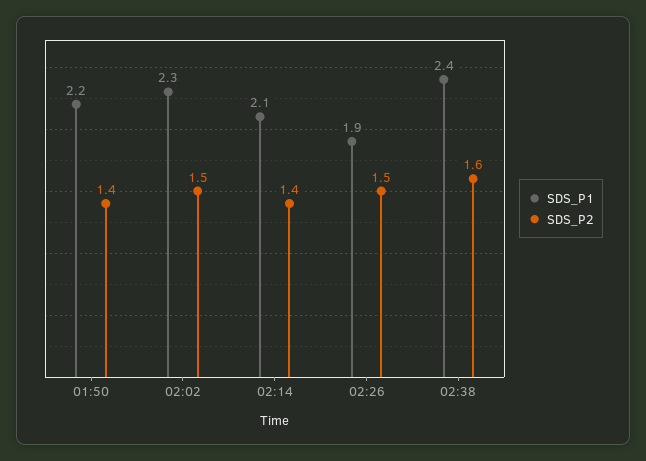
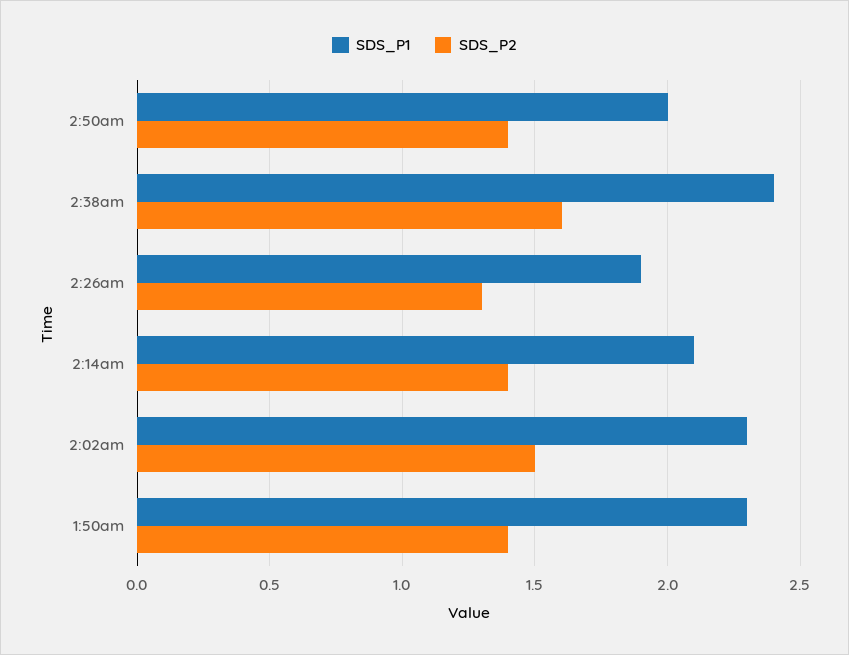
SDS_P1, 01:50: 2.2 -> 2.3
SDS_P2, 02:26: 1.5 -> 1.3
SDS_P1, 2:50am: none -> 2
SDS_P2, 2:50am: none -> 1.4

